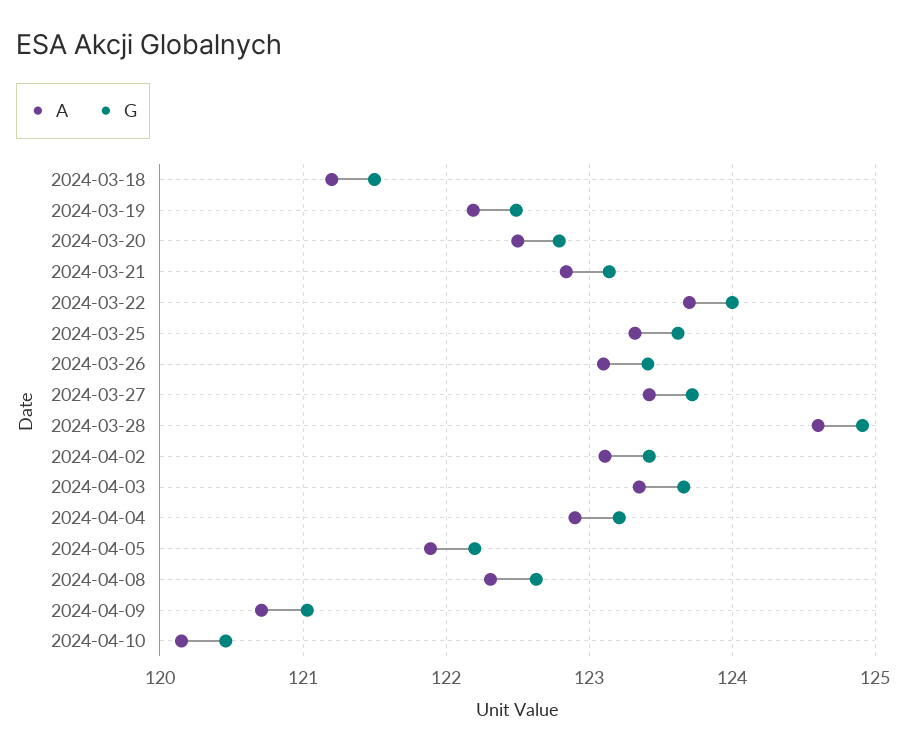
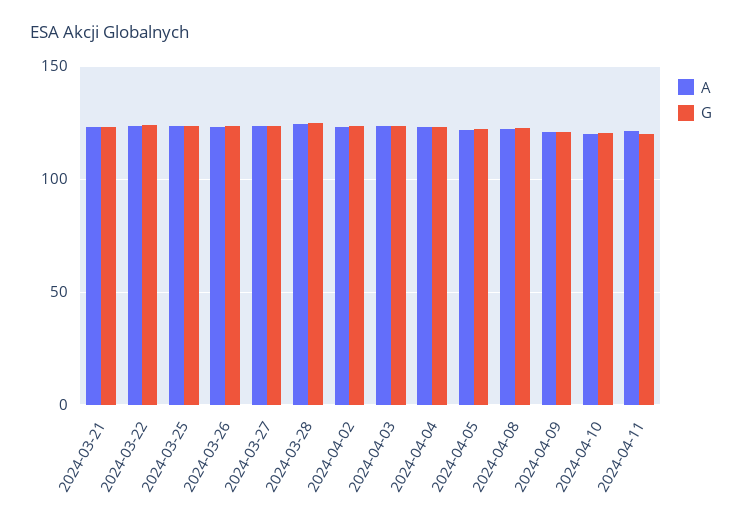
A, 2024-03-18: 121.2 -> none
G, 2024-03-18: 121.5 -> none
A, 2024-03-19: 122.2 -> none
G, 2024-03-19: 122.5 -> none
A, 2024-03-20: 122.5 -> none
G, 2024-03-20: 122.8 -> none
A, 2024-04-11: none -> 120
G, 2024-04-11: none -> 120

